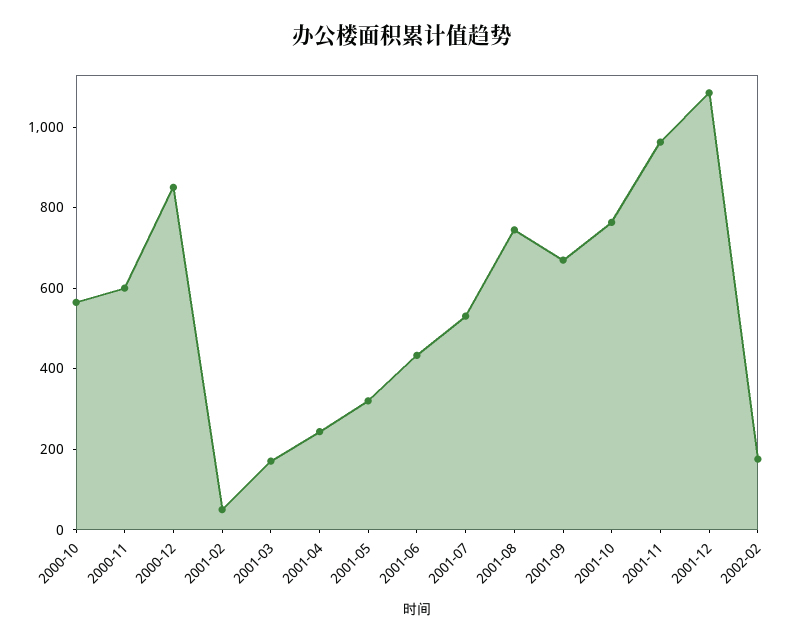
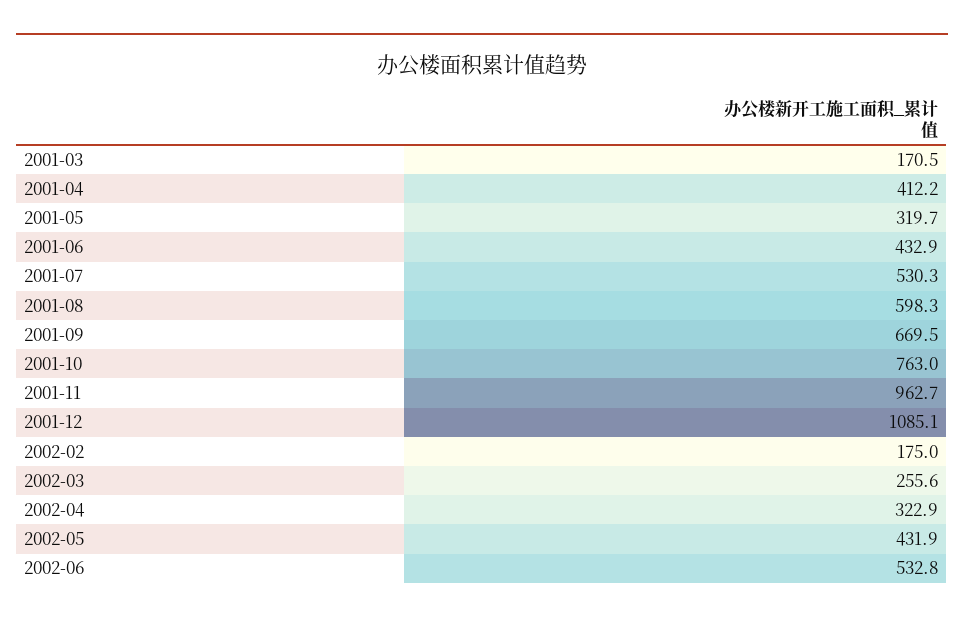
2000-10: 550 -> none
2000-11: 600 -> none
2000-12: 850 -> none
2001-02: 50 -> none
2001-04: 250 -> 412.2
2001-08: 750 -> 598.3
2002-03: none -> 255.6
2002-04: none -> 322.9
2002-05: none -> 431.9
2002-06: none -> 532.8

